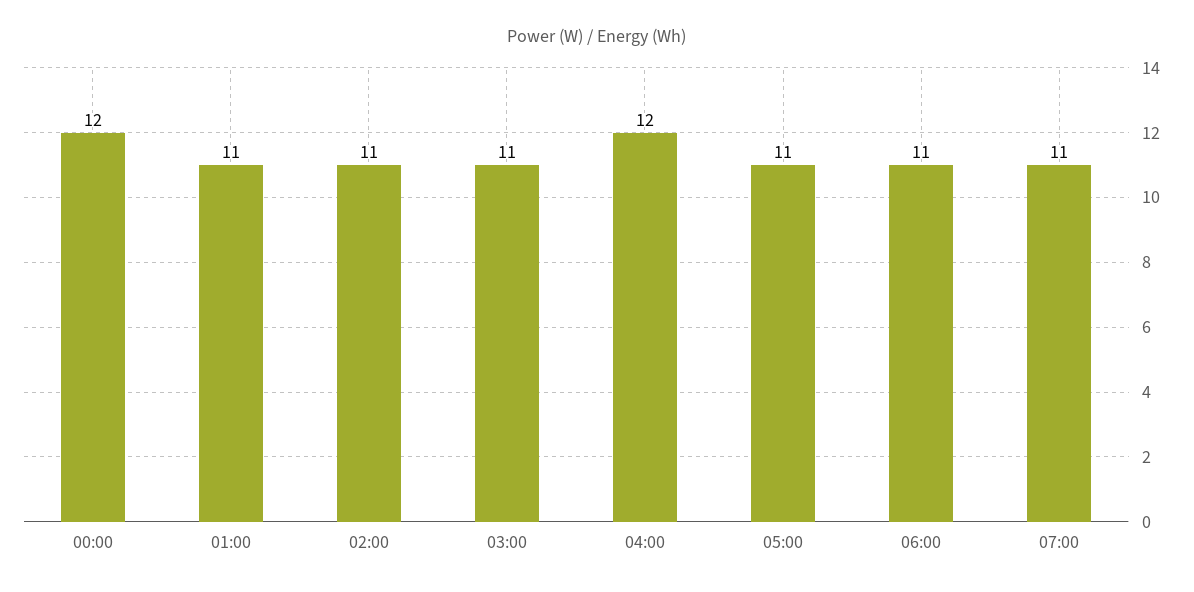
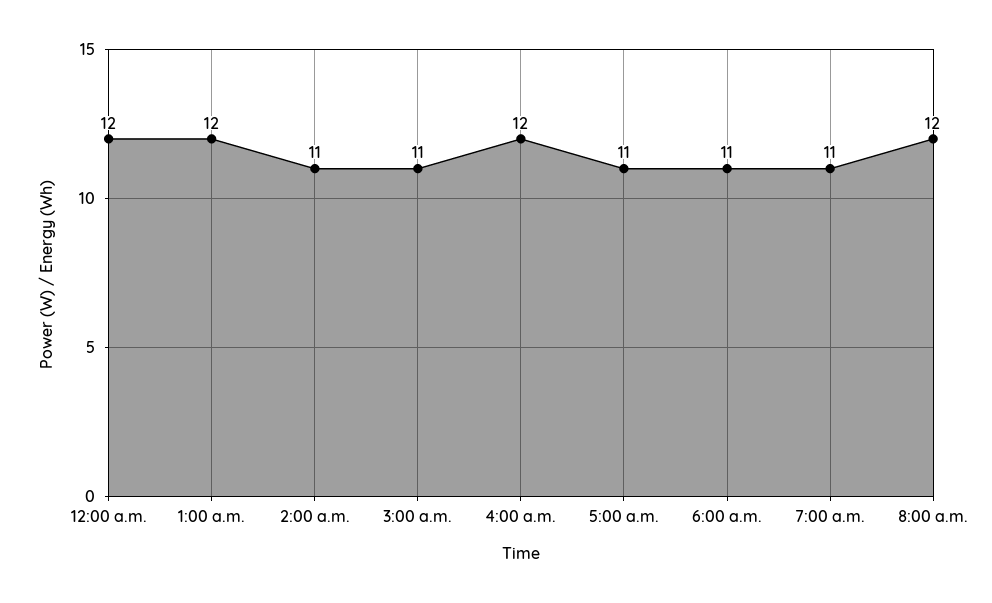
01:00: 11 -> 12
8:00 a.m.: none -> 12

